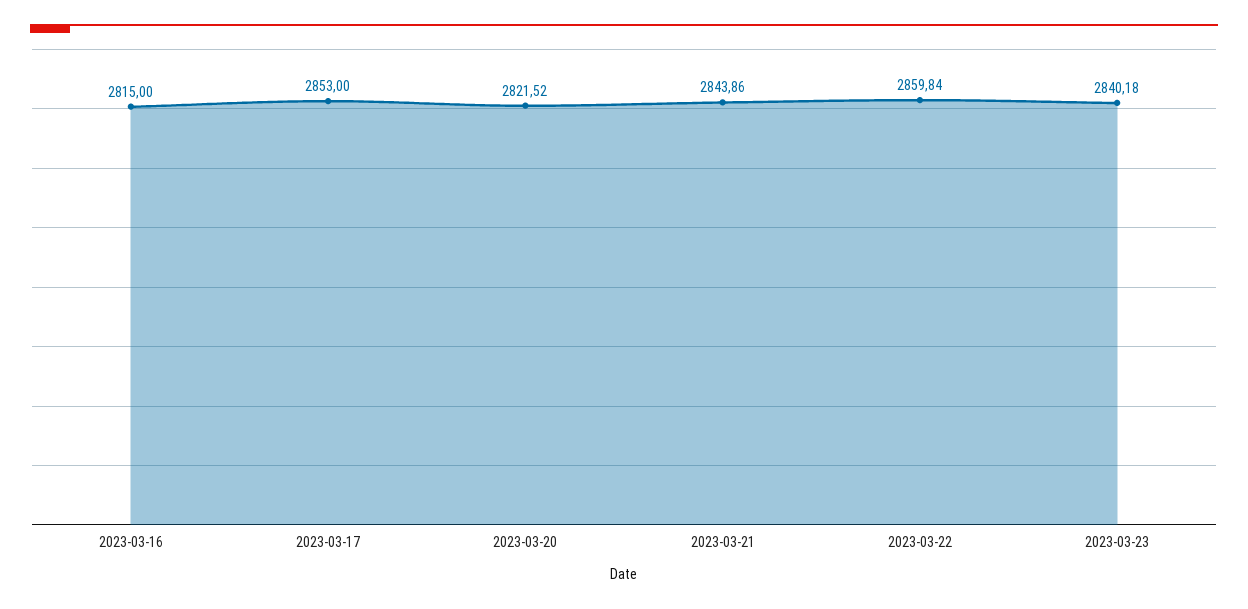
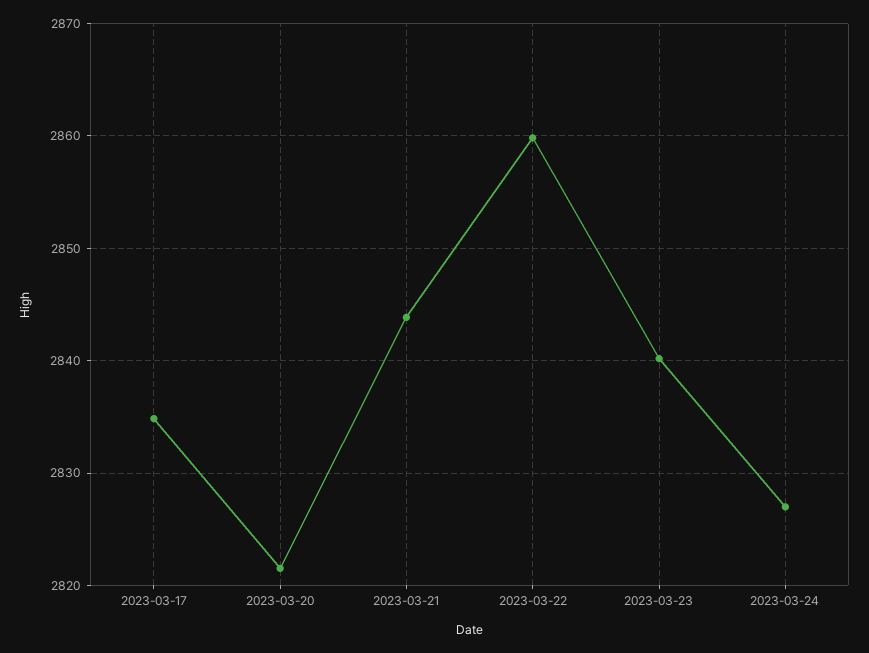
2023-03-16: 2815 -> none
2023-03-17: 2853 -> 2835
2023-03-24: none -> 2827

